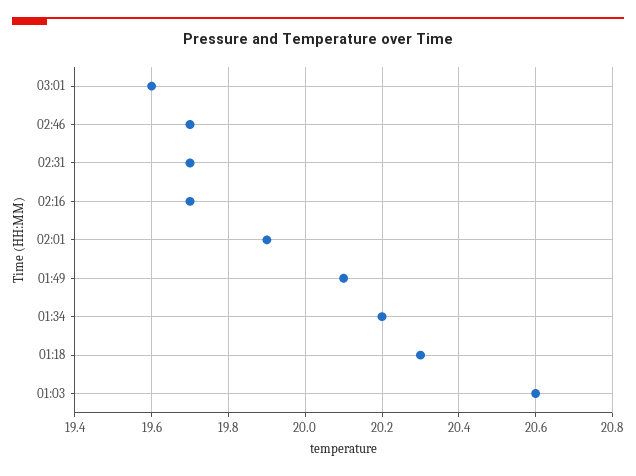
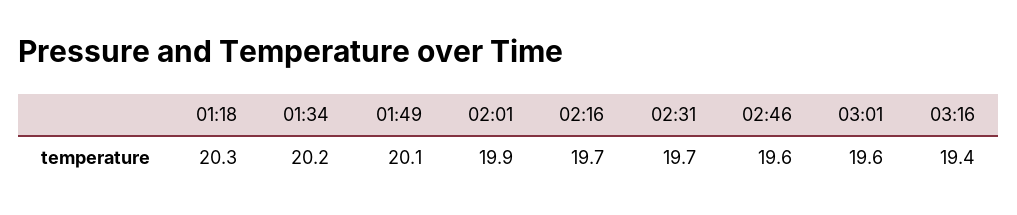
02:46: 19.7 -> 19.6
01:03: 20.6 -> none
03:16: none -> 19.4

